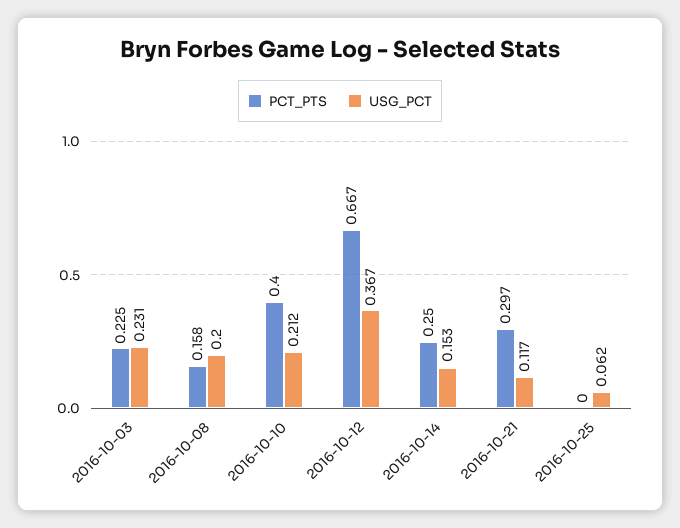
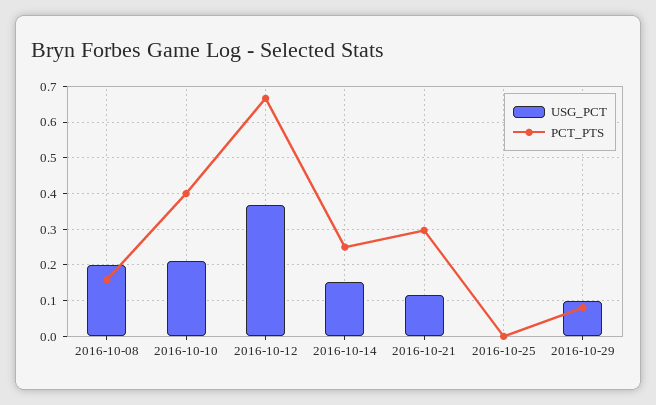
PCT_PTS, 2016-10-03: 0.225 -> none
USG_PCT, 2016-10-03: 0.231 -> none
USG_PCT, 2016-10-25: 0.062 -> 0
USG_PCT, 2016-10-29: none -> 0.1
PCT_PTS, 2016-10-29: none -> 0.08

